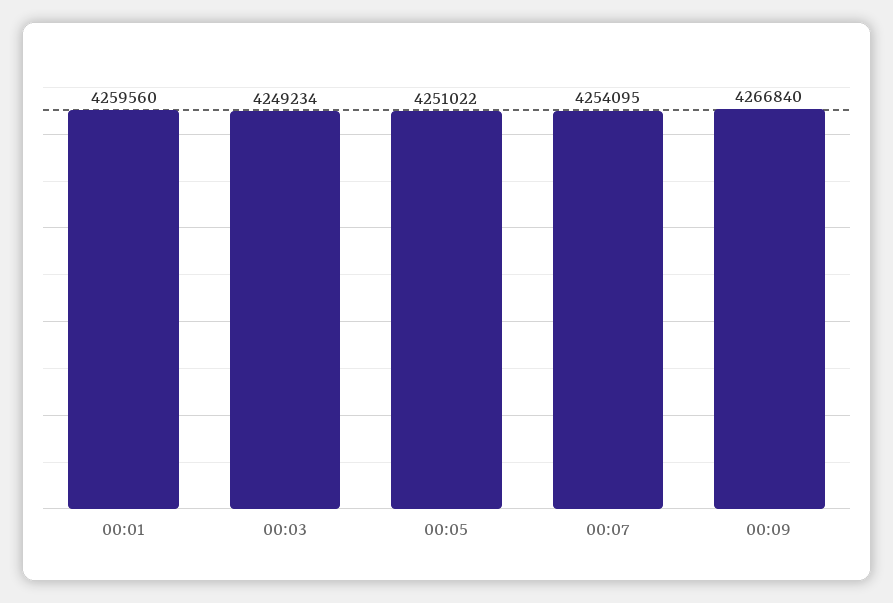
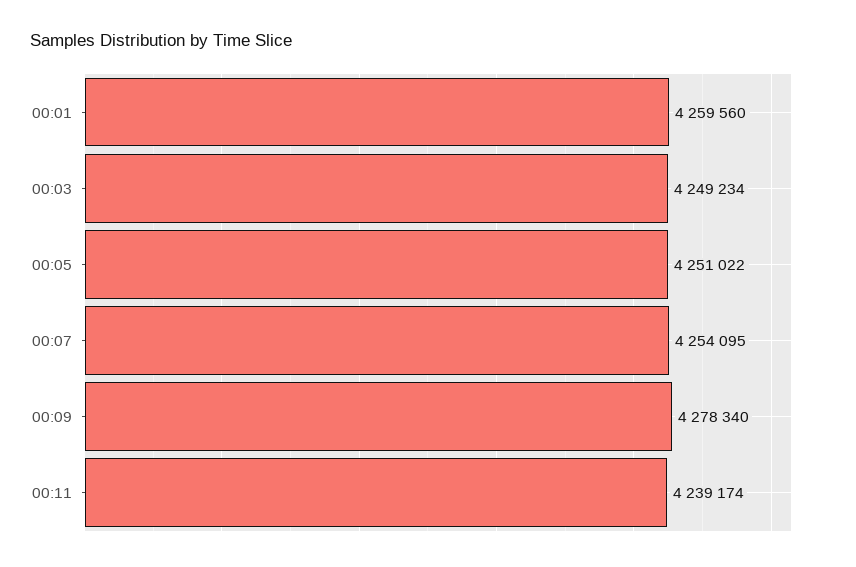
00:09: 4266840 -> 4278340
00:11: none -> 4239174

